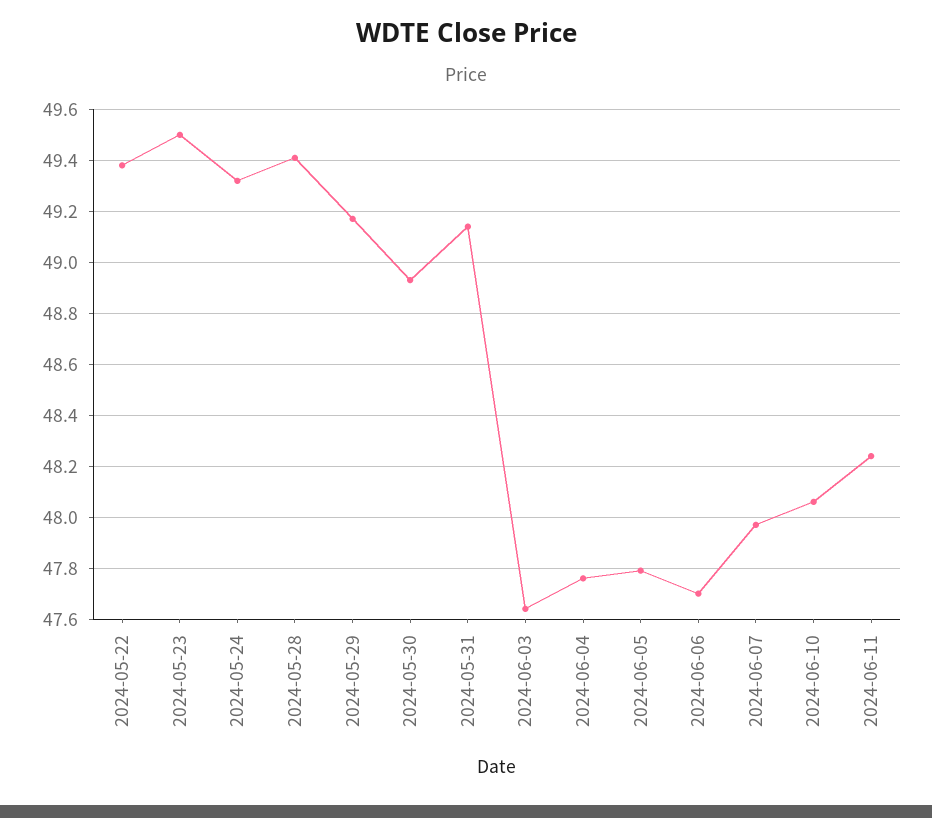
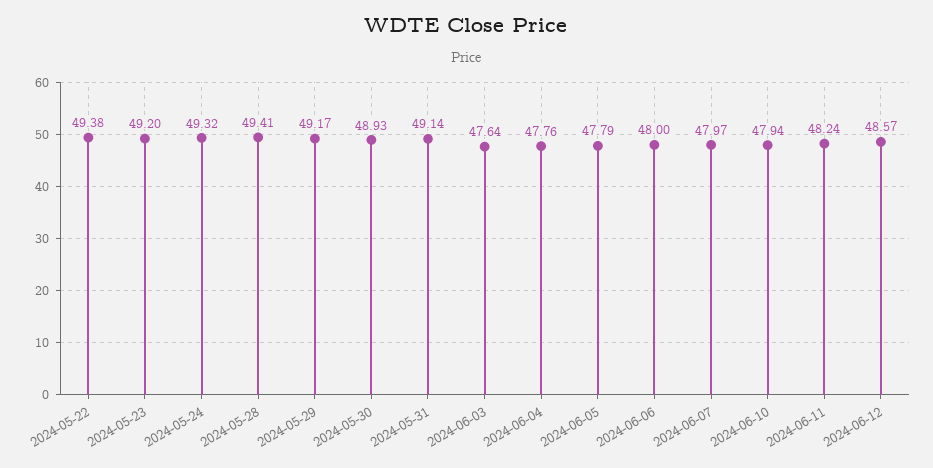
2024-05-23: 49.5 -> 49.2
2024-06-06: 47.7 -> 48
2024-06-10: 48.05 -> 47.94
2024-06-12: none -> 48.57

